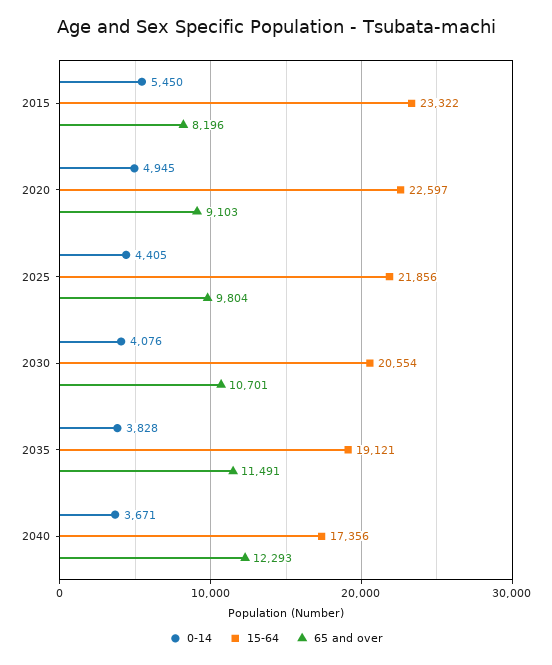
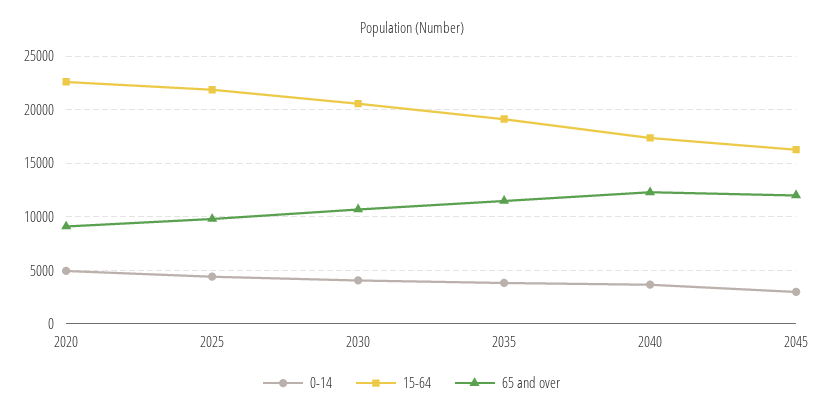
0-14, 2015: 5450 -> none
15-64, 2015: 23322 -> none
65 and over, 2015: 8196 -> none
0-14, 2045: none -> 3000
15-64, 2045: none -> 16000
65 and over, 2045: none -> 12000

